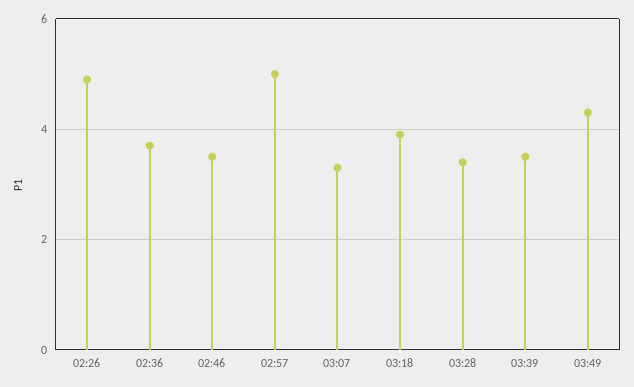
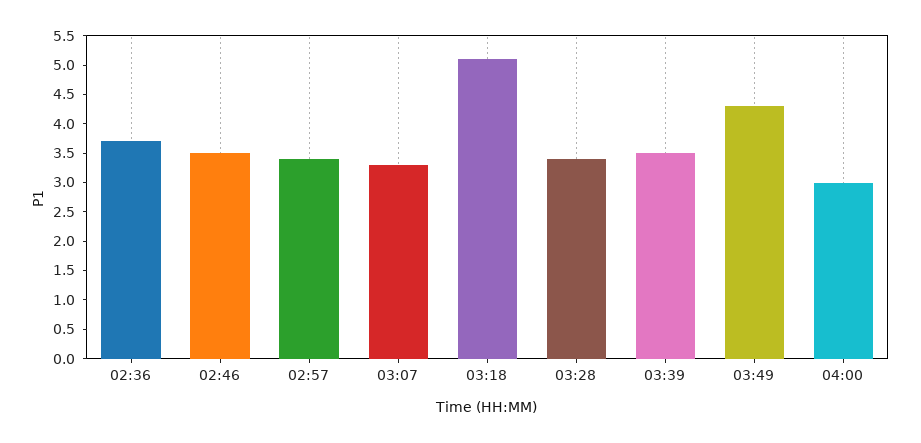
02:26: 5 -> none
02:57: 5 -> 3.5
03:18: 4 -> 5
04:00: none -> 3

